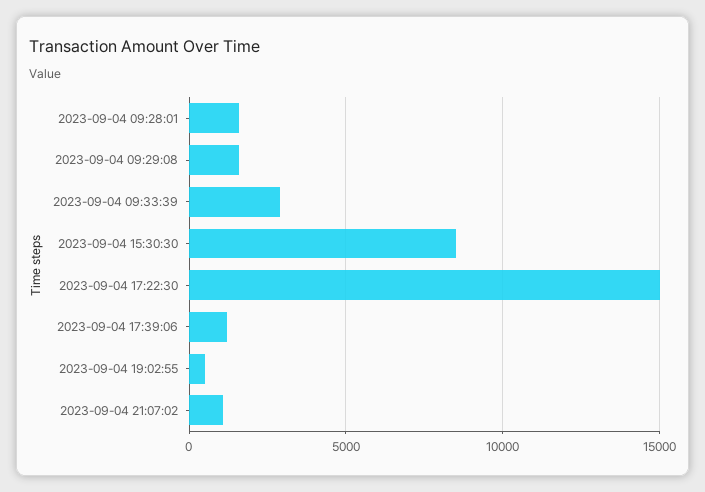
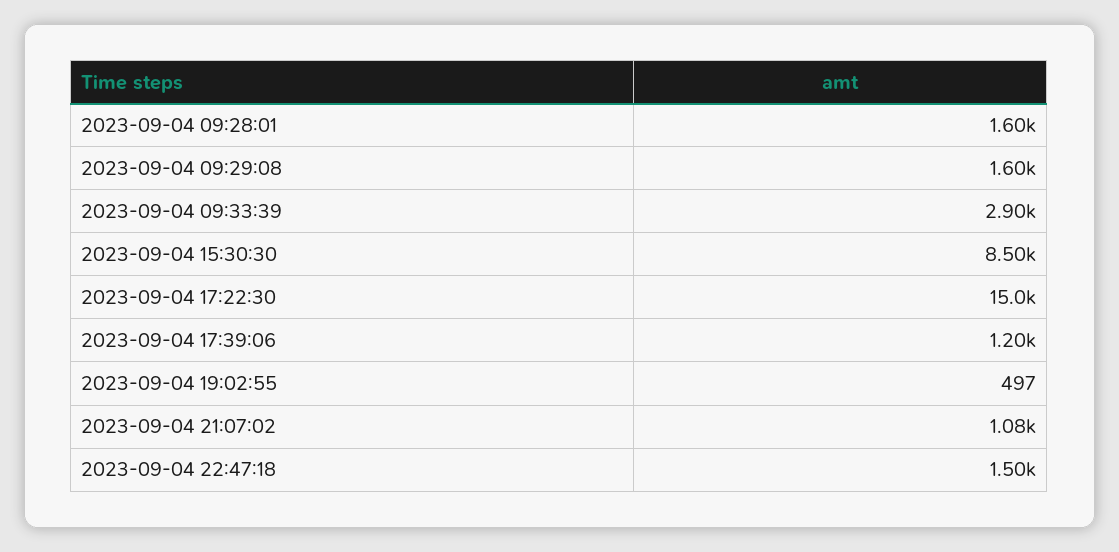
2023-09-04 22:47:18: none -> 1500

